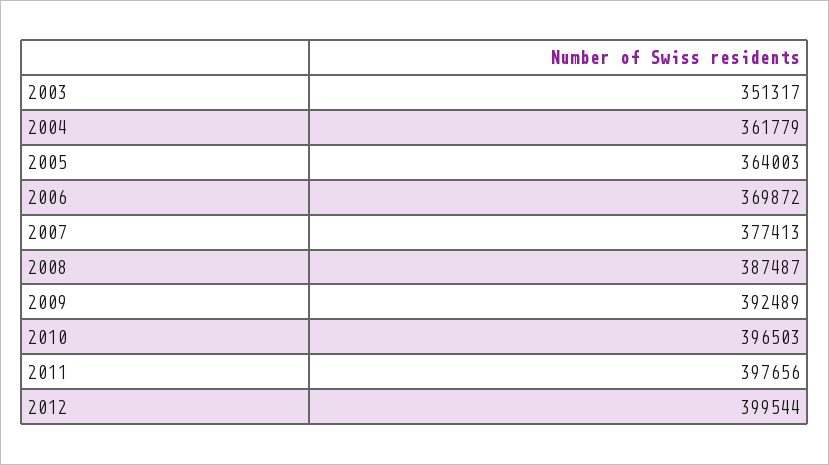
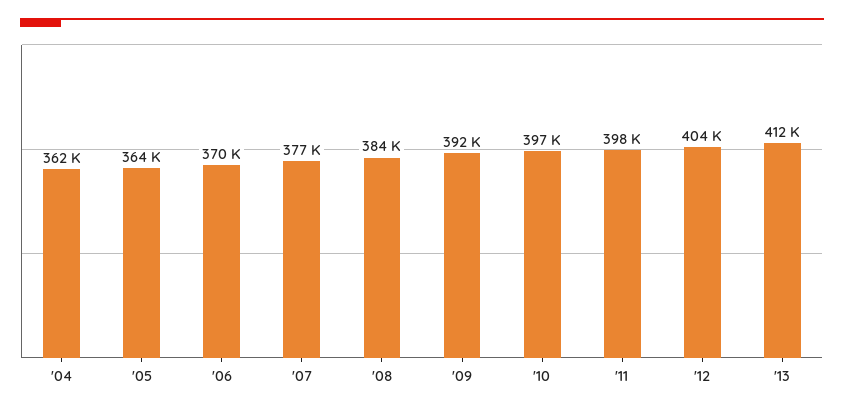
2003: 351317 -> none
2008: 387487 -> 384000
2012: 399544 -> 404000
'13: none -> 412000

